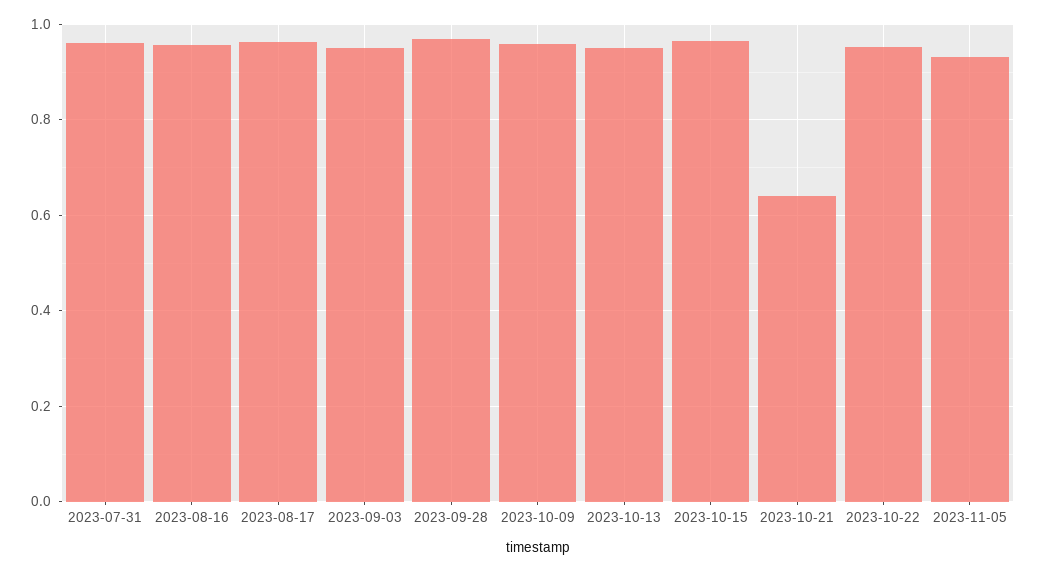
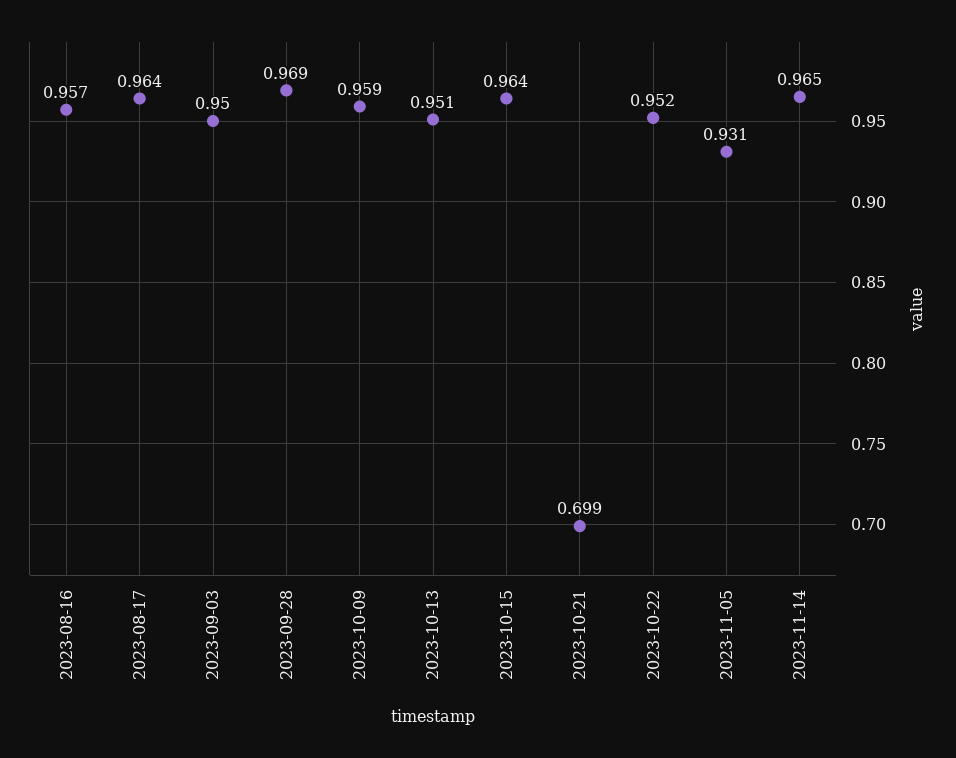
2023-07-31: 0.96 -> none
2023-10-21: 0.64 -> 0.699
2023-11-14: none -> 0.965

